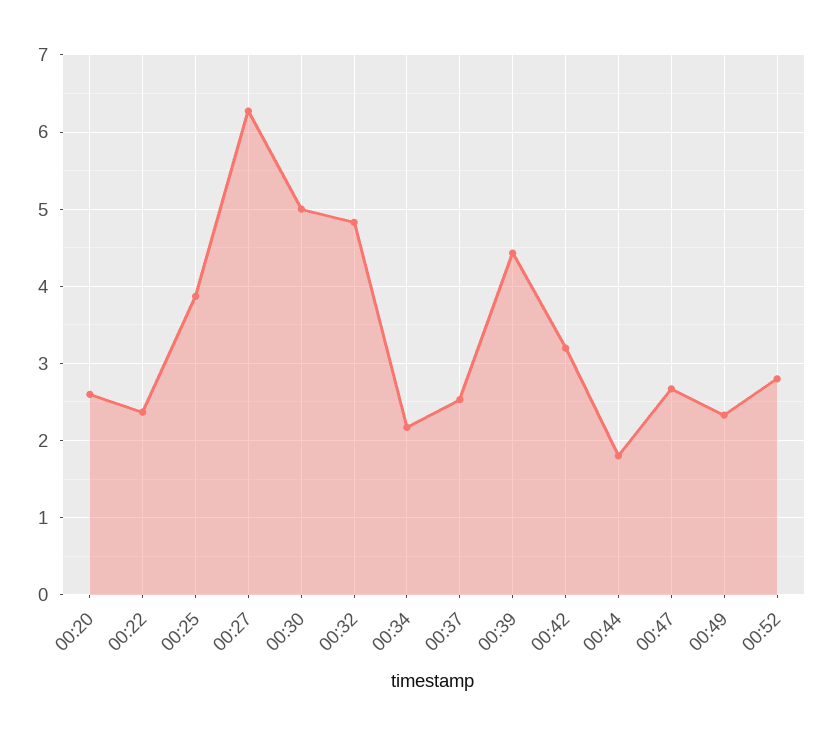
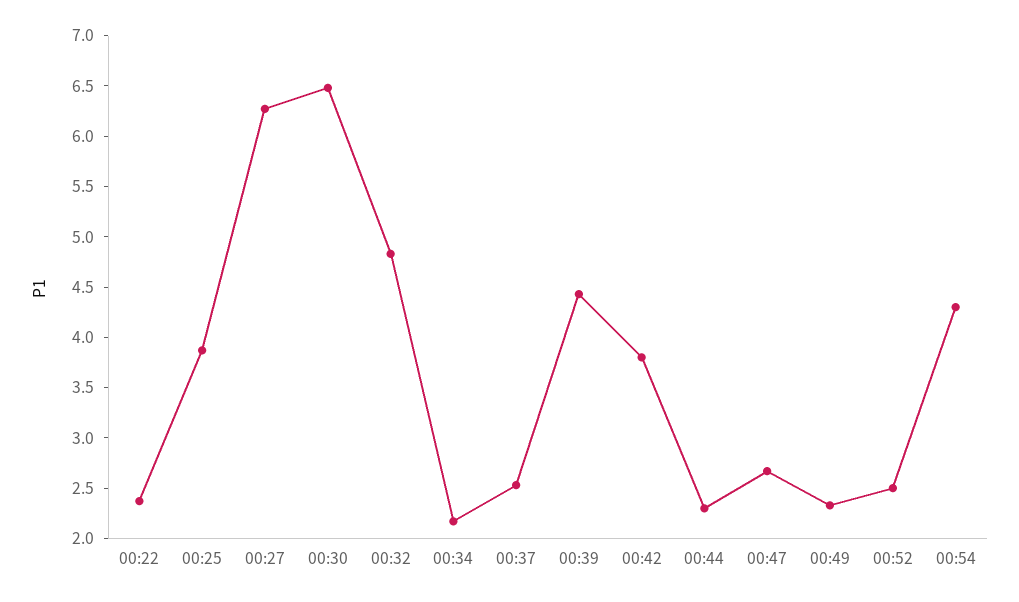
00:20: 2.6 -> none
00:30: 5 -> 6.5
00:42: 3.2 -> 3.8
00:44: 1.8 -> 2.3
00:52: 2.8 -> 2.5
00:54: none -> 4.3

